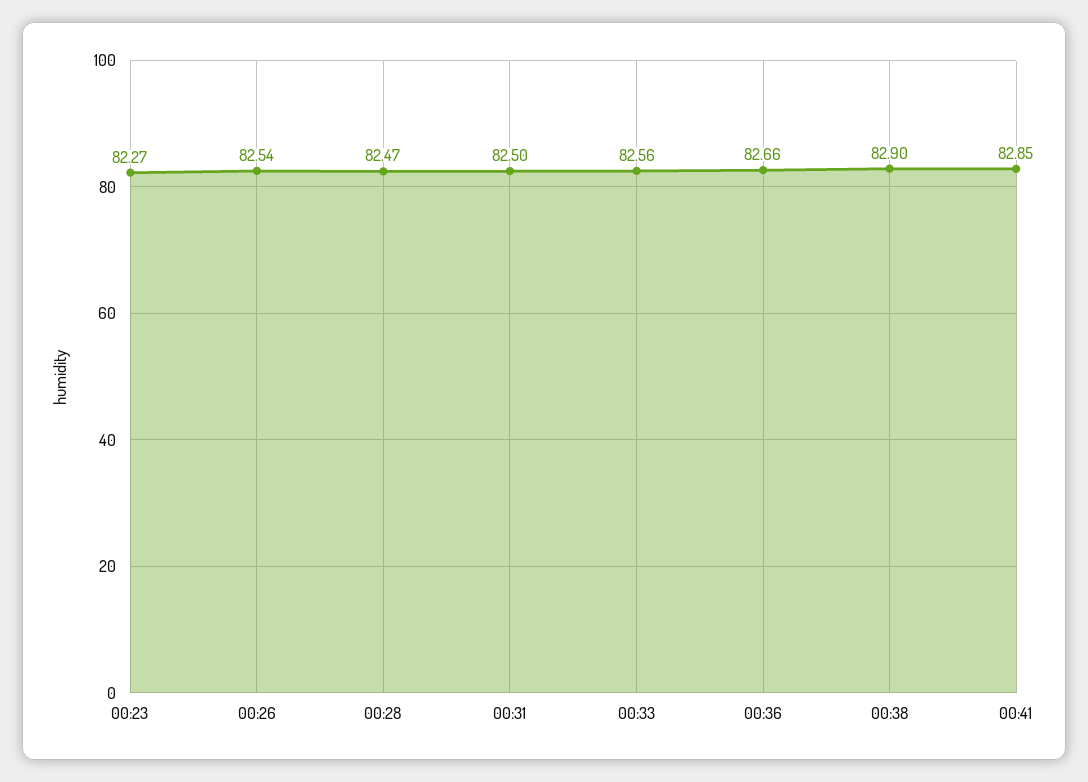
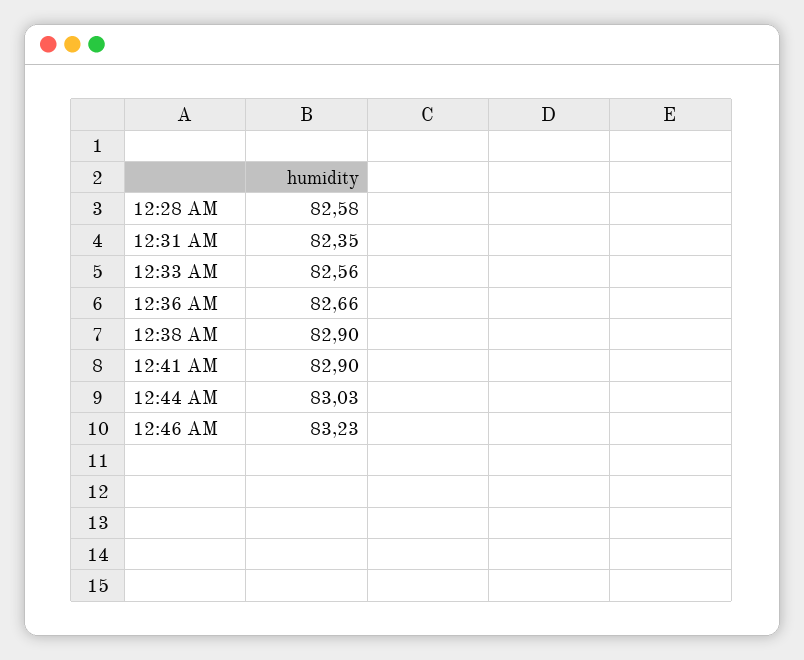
00:23: 82.27 -> none
00:26: 82.54 -> none
00:28: 82.47 -> 82.58
00:31: 82.5 -> 82.35
00:41: 82.85 -> 82.9
12:44 AM: none -> 83.03
12:46 AM: none -> 83.23

